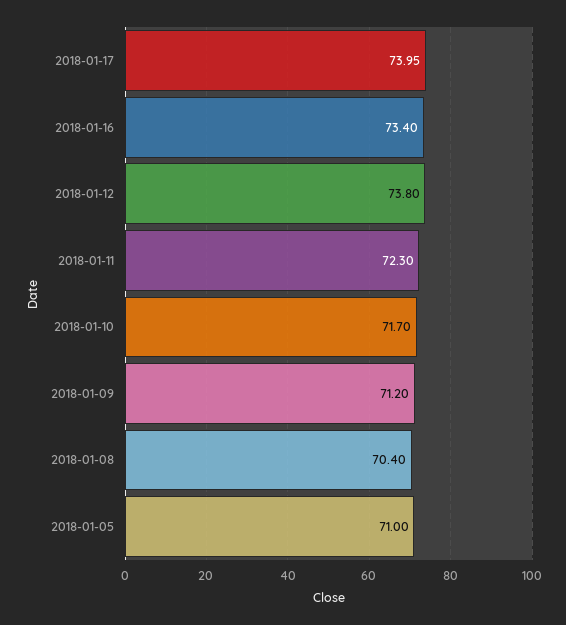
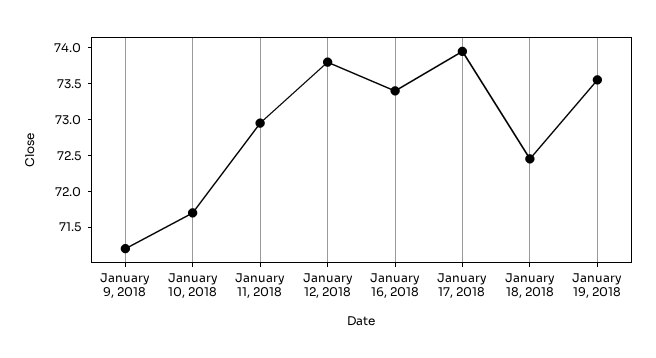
2018-01-11: 72.3 -> 73
2018-01-08: 70.4 -> none
2018-01-05: 71 -> none
January 18, 2018: none -> 72.5
January 19, 2018: none -> 73.5

